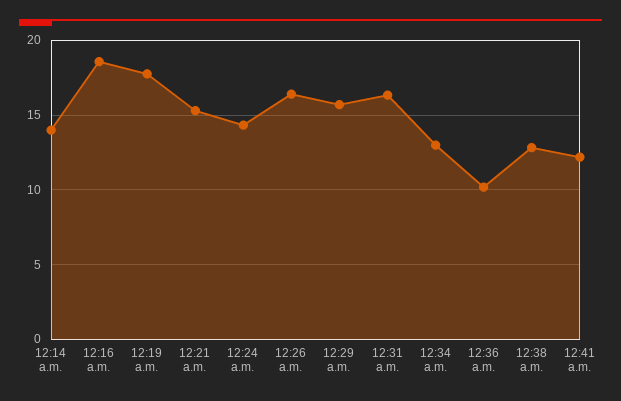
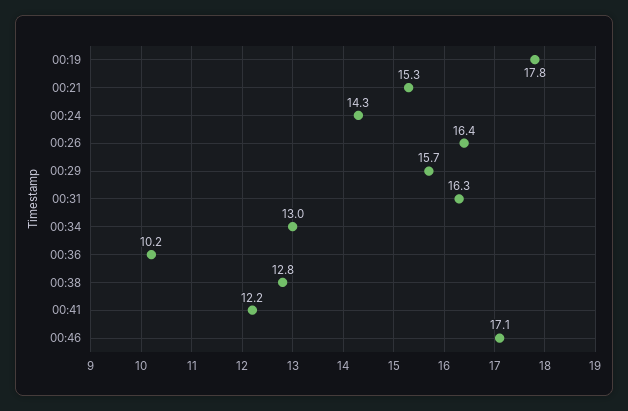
12:14 a.m.: 14 -> none
12:16 a.m.: 18.5 -> none
00:46: none -> 17.1

